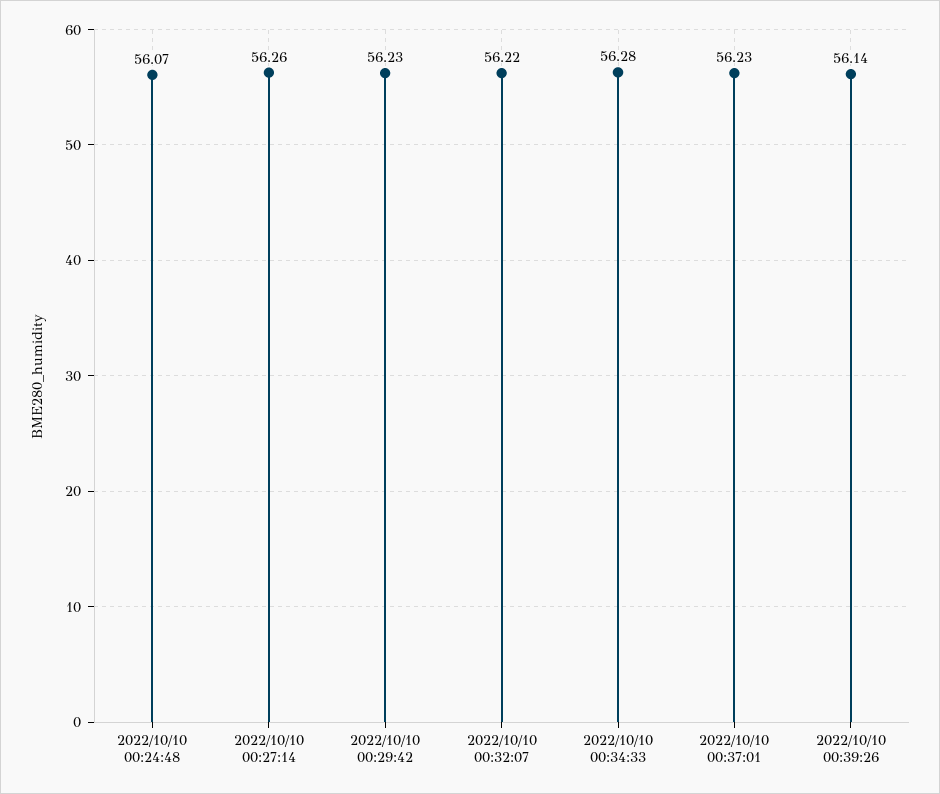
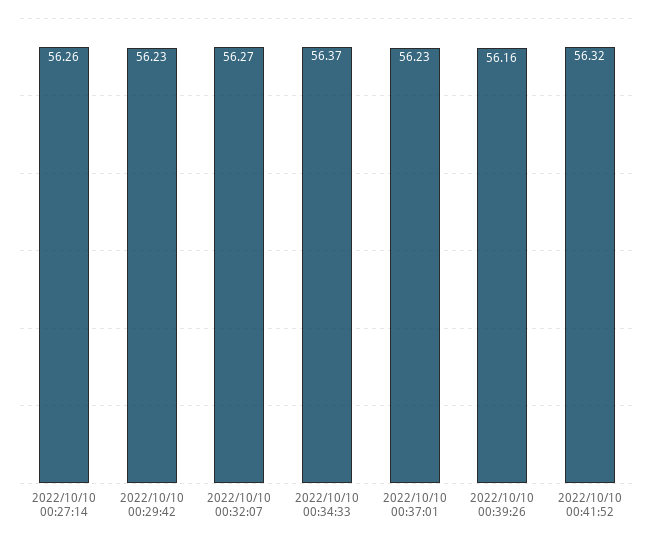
2022/10/10 00:24:48: 56.07 -> none
2022/10/10 00:32:07: 56.22 -> 56.27
2022/10/10 00:34:33: 56.28 -> 56.37
2022/10/10 00:39:26: 56.14 -> 56.16
2022/10/10 00:41:52: none -> 56.32

